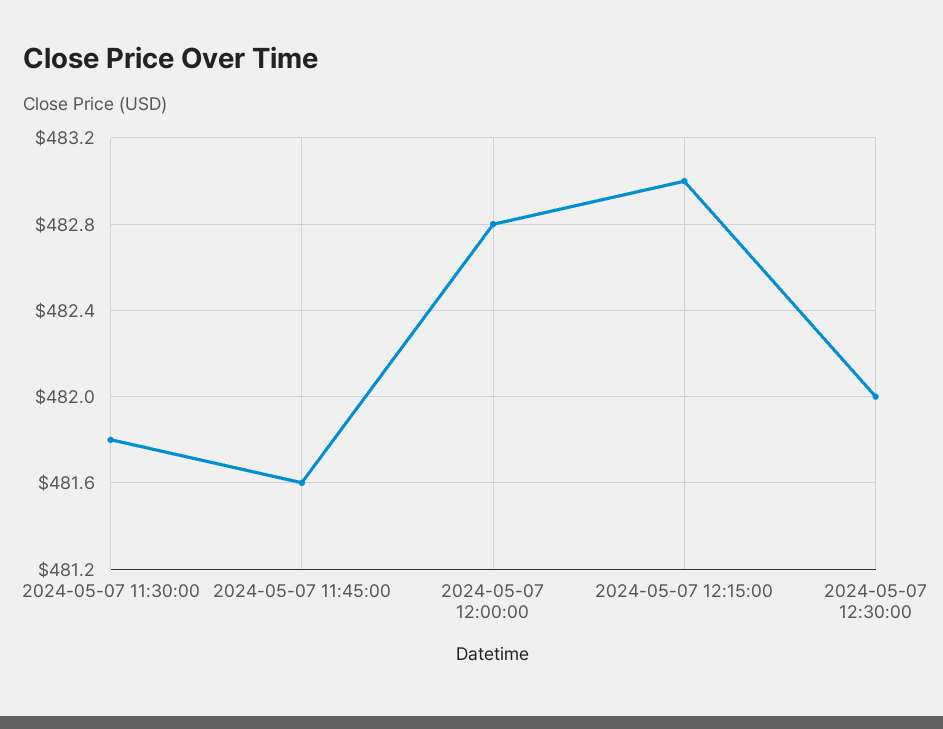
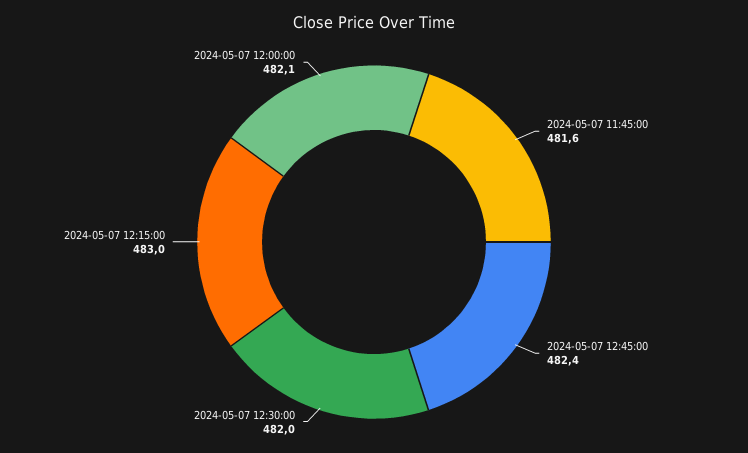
2024-05-07 11:30:00: 481.8 -> none
2024-05-07 12:00:00: 482.8 -> 482.1
2024-05-07 12:45:00: none -> 482.4

